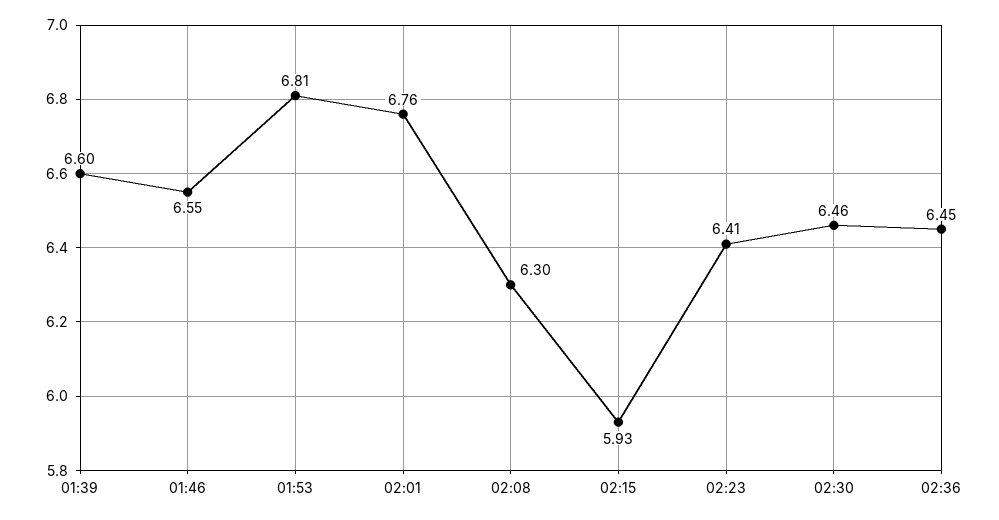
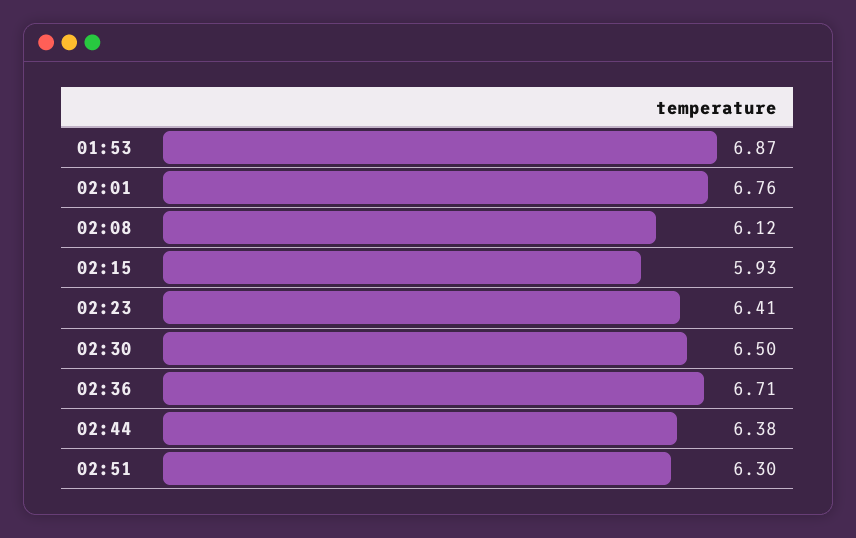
01:39: 6.6 -> none
01:46: 6.55 -> none
01:53: 6.81 -> 6.87
02:08: 6.3 -> 6.12
02:30: 6.46 -> 6.5
02:36: 6.45 -> 6.71
02:44: none -> 6.38
02:51: none -> 6.3

